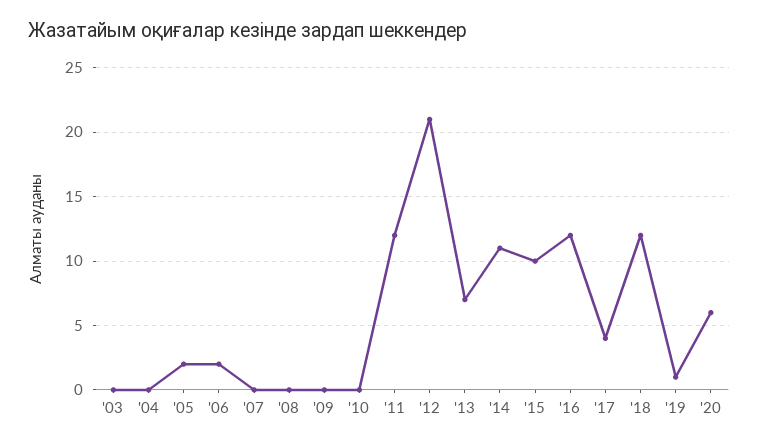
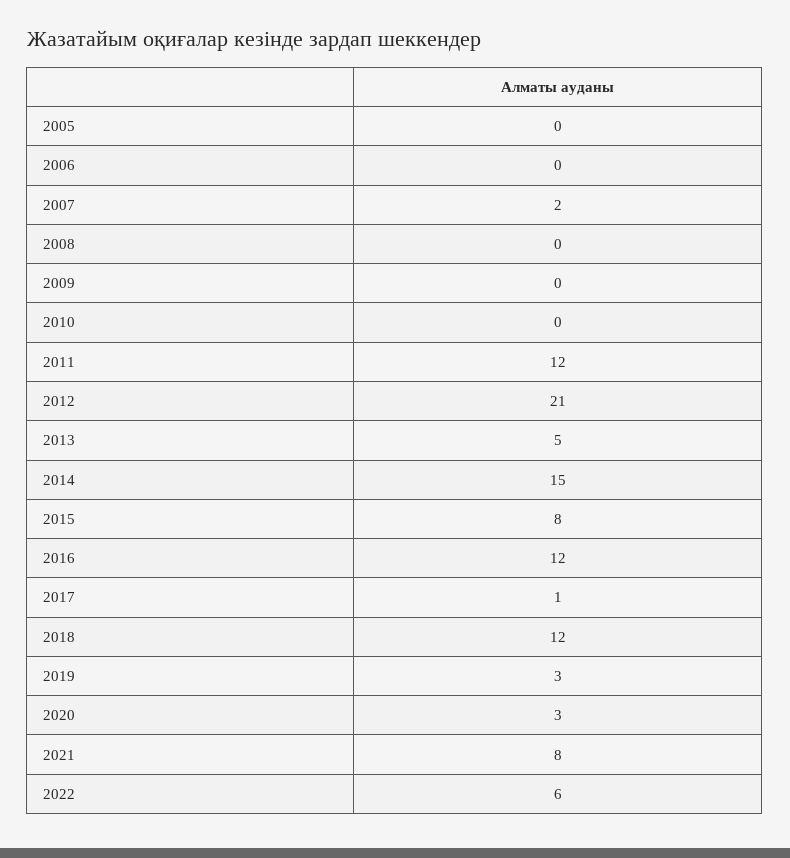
'03: 0 -> none
'04: 0 -> none
'05: 2 -> 0
'06: 2 -> 0
'07: 0 -> 2
'13: 7 -> 5
'14: 11 -> 15
'15: 10 -> 8
'17: 4 -> 1
'19: 1 -> 3
'20: 6 -> 3
2021: none -> 8
2022: none -> 6

